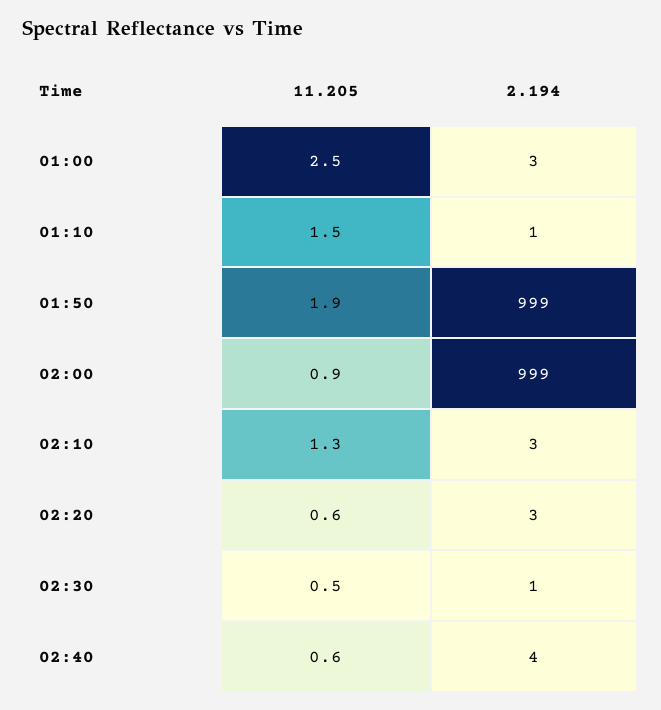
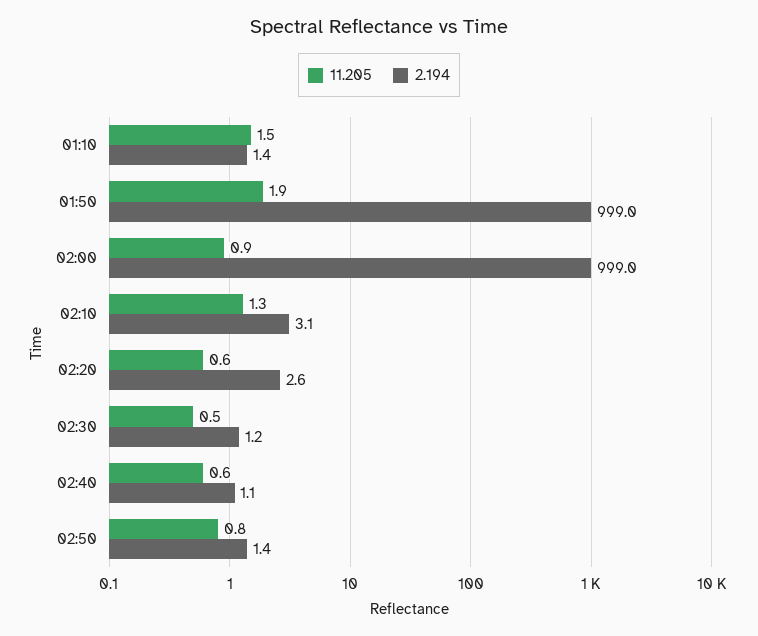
11.205, 01:00: 2.5 -> none
2.194, 01:00: 3 -> none
2.194, 02:40: 4 -> 1.1
11.205, 02:50: none -> 0.8
2.194, 02:50: none -> 1.4

